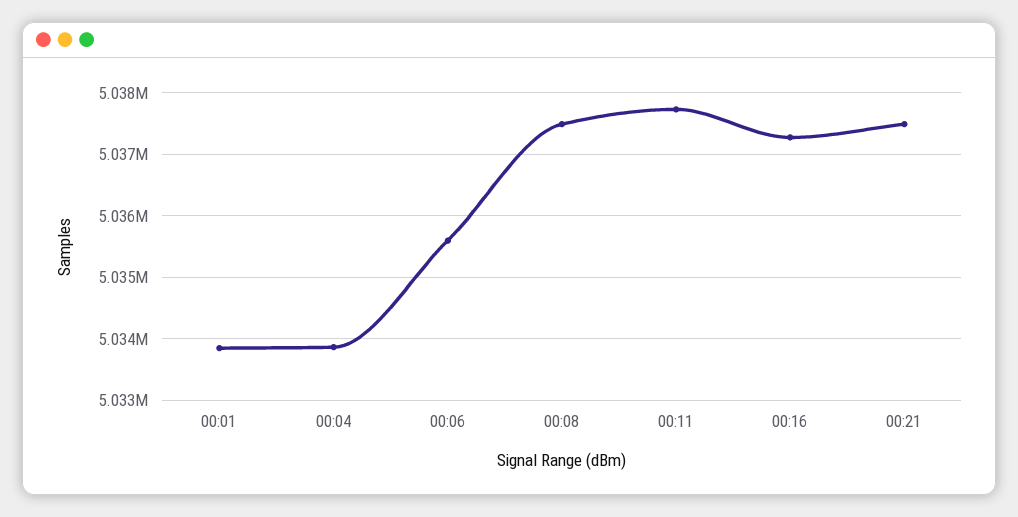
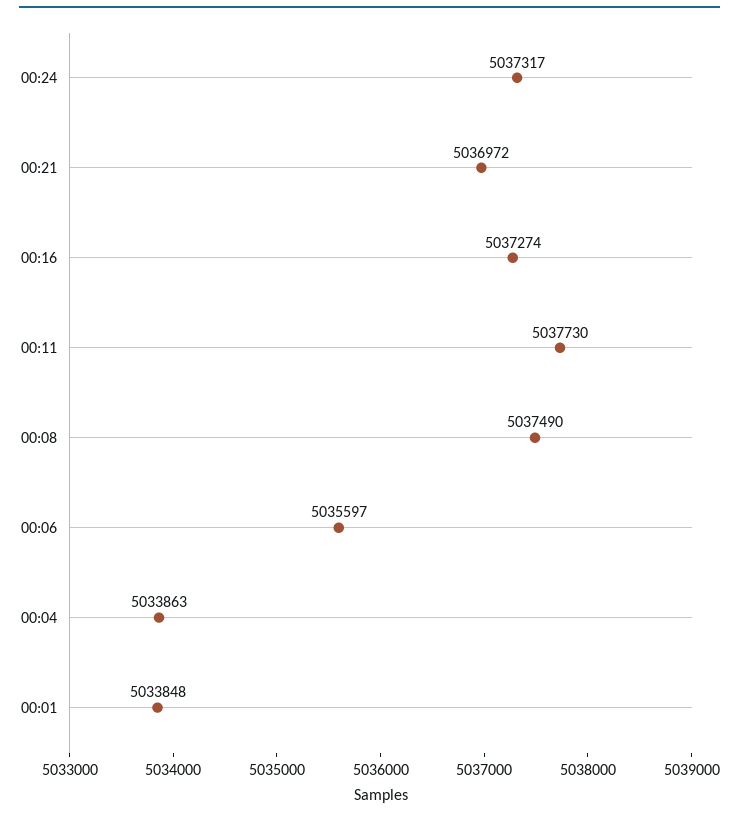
00:21: 5037500 -> 5036972
00:24: none -> 5037317

